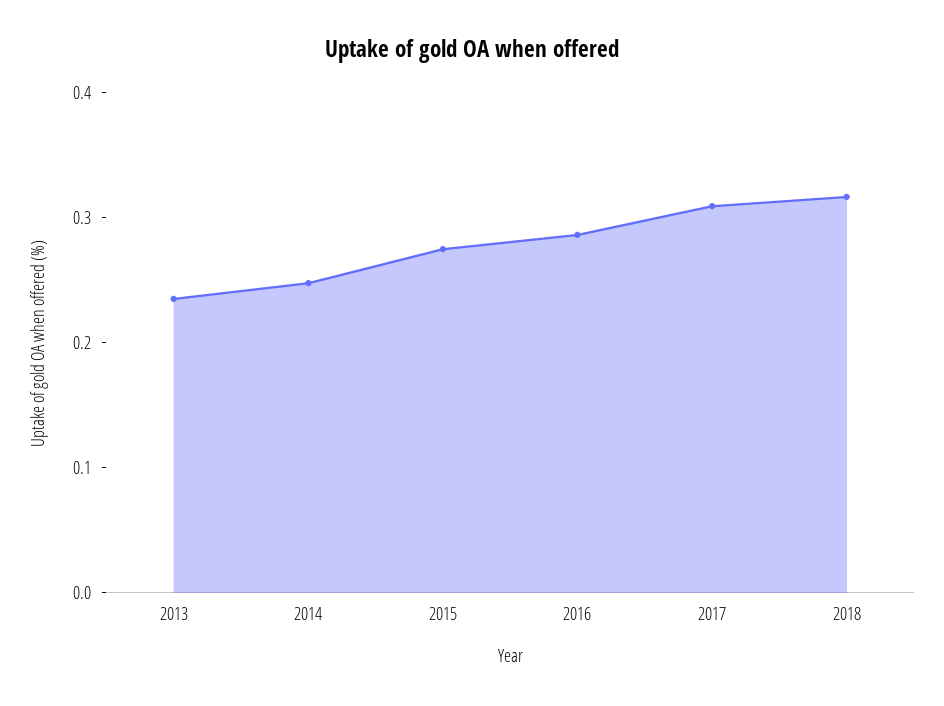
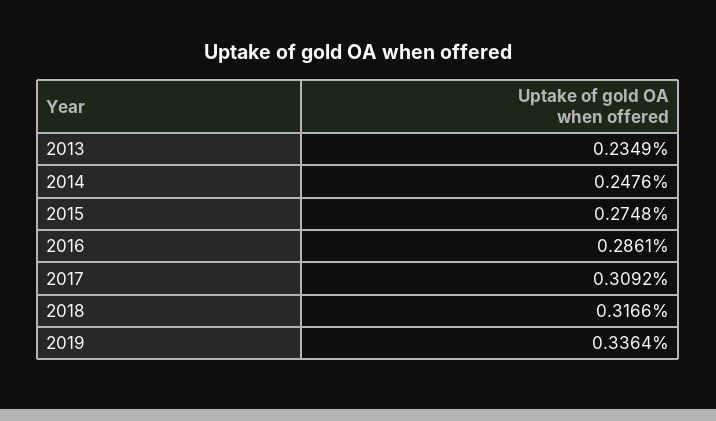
2019: none -> 0.3364

